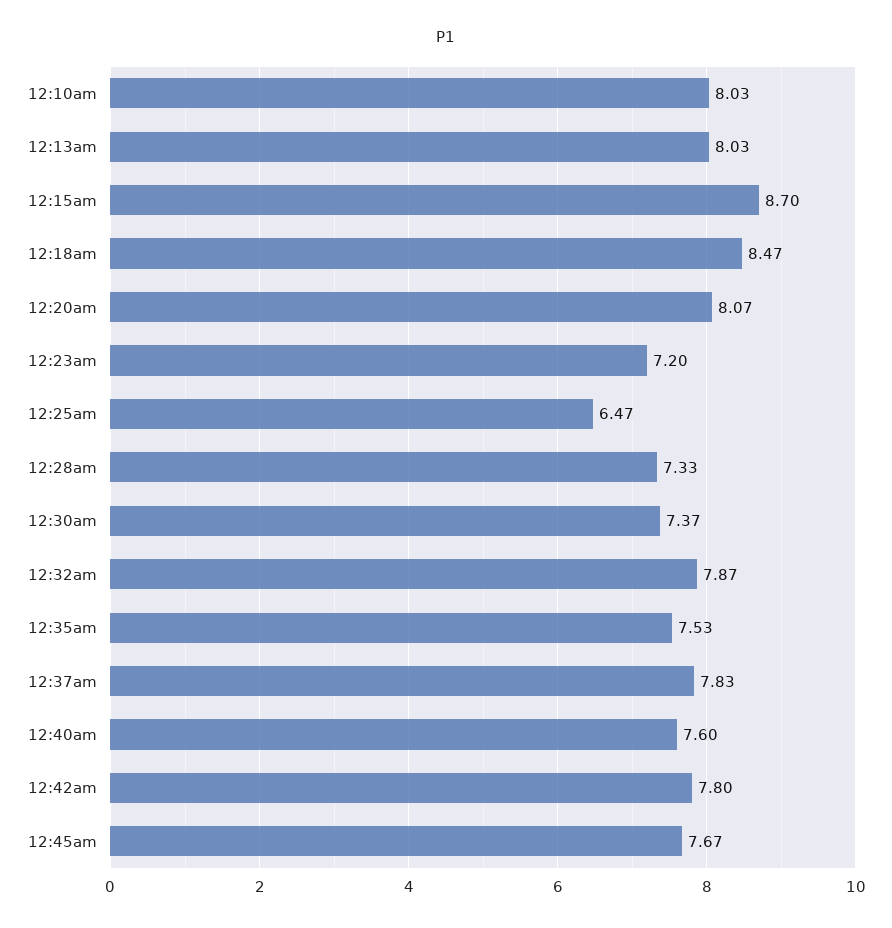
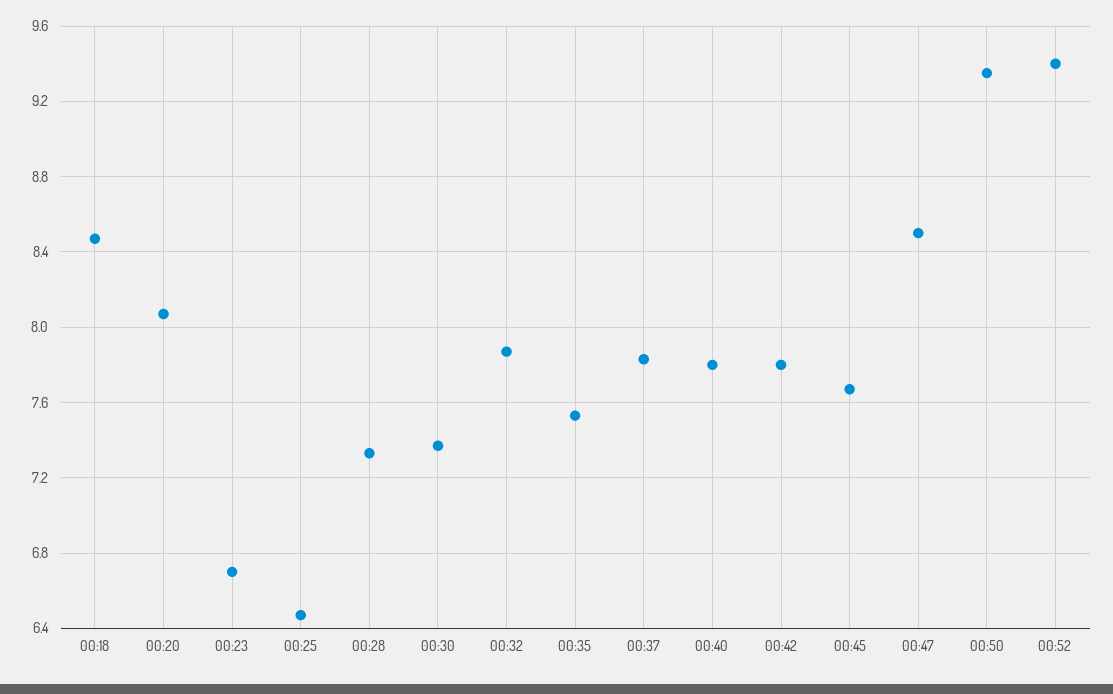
12:10am: 8.03 -> none
12:13am: 8.03 -> none
12:15am: 8.7 -> none
12:23am: 7.2 -> 6.7
12:40am: 7.6 -> 7.8
00:47: none -> 8.5
00:50: none -> 9.35
00:52: none -> 9.4

